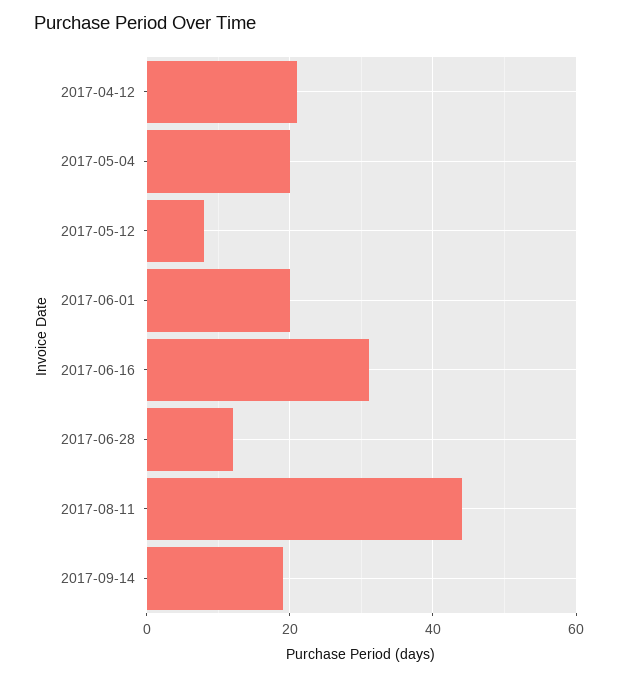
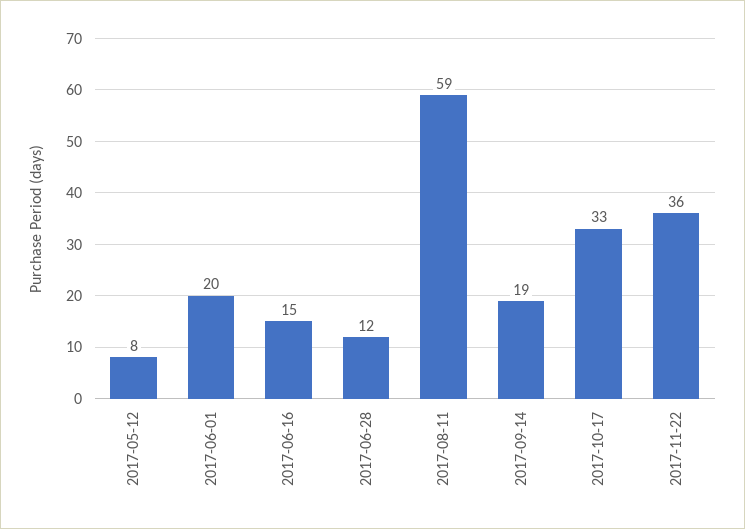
2017-04-12: 20 -> none
2017-05-04: 20 -> none
2017-06-16: 30 -> 15
2017-08-11: 45 -> 59
2017-10-17: none -> 33
2017-11-22: none -> 36

